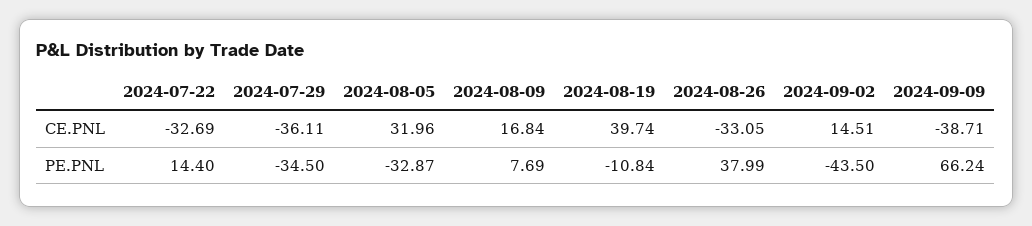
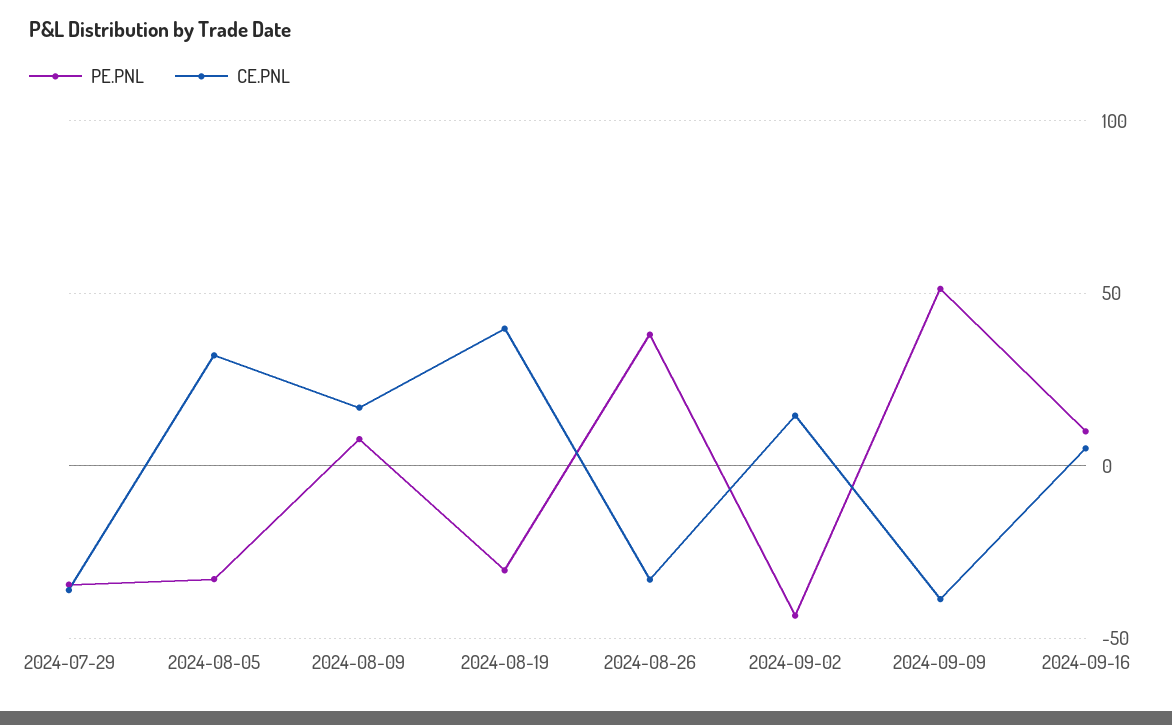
CE.PNL, 2024-07-22: -32.69 -> none
PE.PNL, 2024-07-22: 14.4 -> none
PE.PNL, 2024-08-19: -10.84 -> -30
PE.PNL, 2024-09-09: 66.24 -> 50
PE.PNL, 2024-09-16: none -> 10
CE.PNL, 2024-09-16: none -> 5

